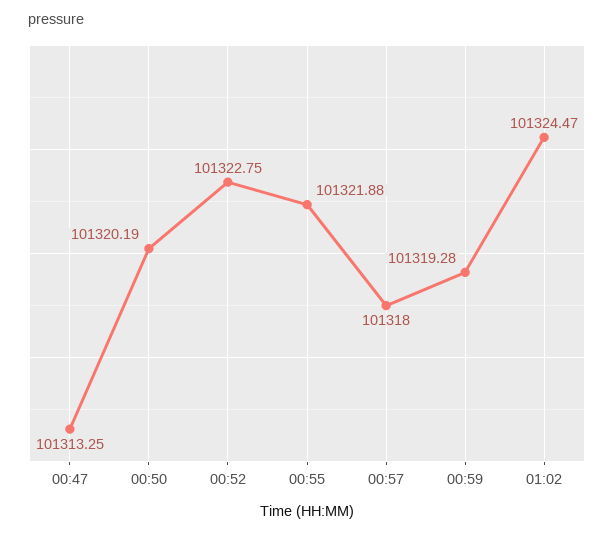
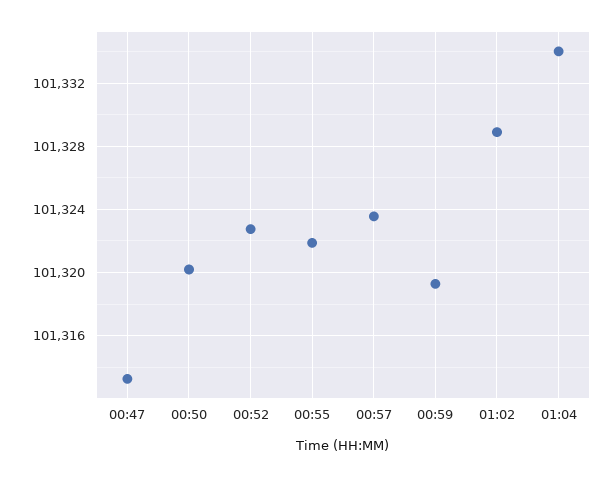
00:57: 101318 -> 101323.5
01:02: 101324.47 -> 101329
01:04: none -> 101334

